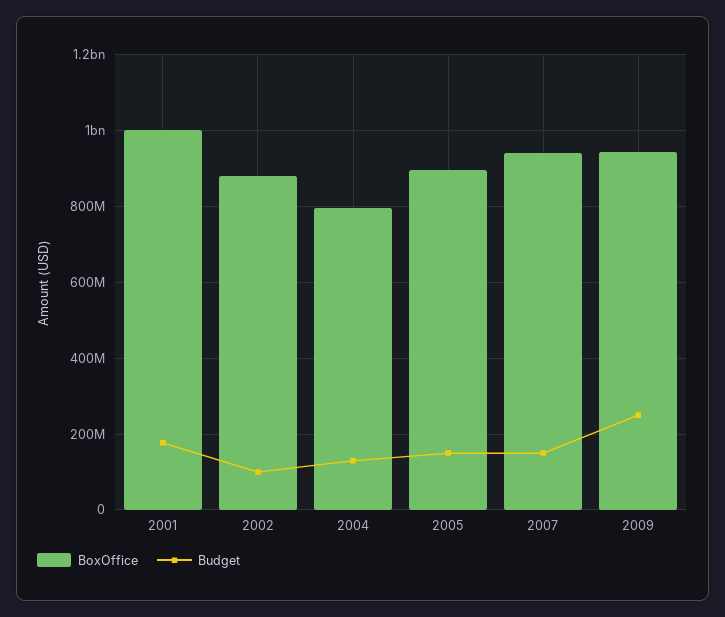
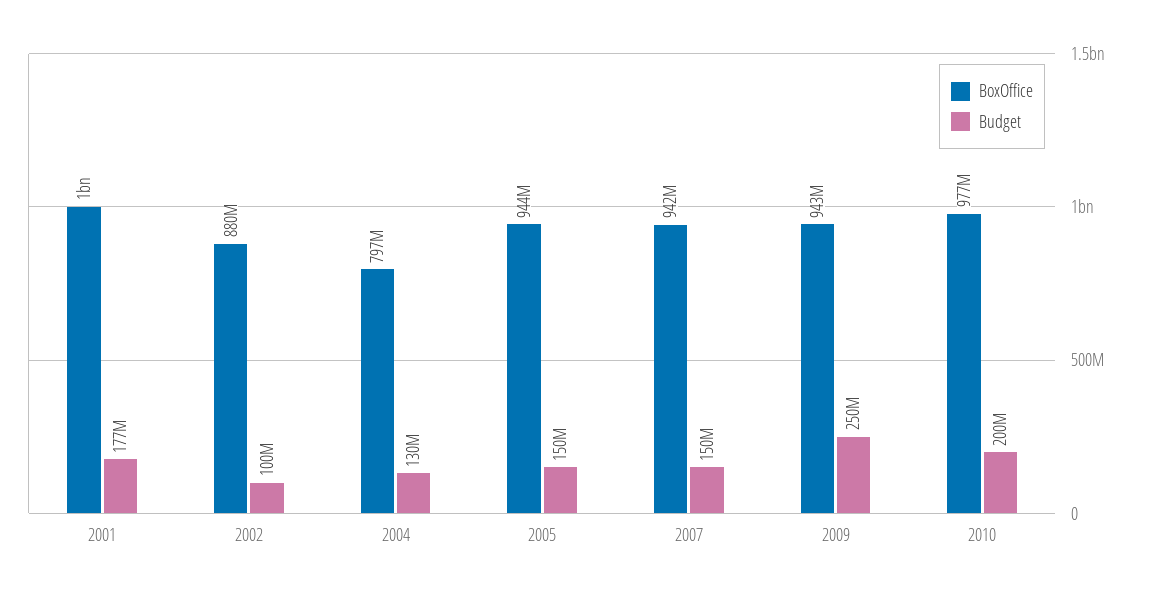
BoxOffice, 2005: 900000000 -> 944000000
BoxOffice, 2010: none -> 977000000
Budget, 2010: none -> 200000000

